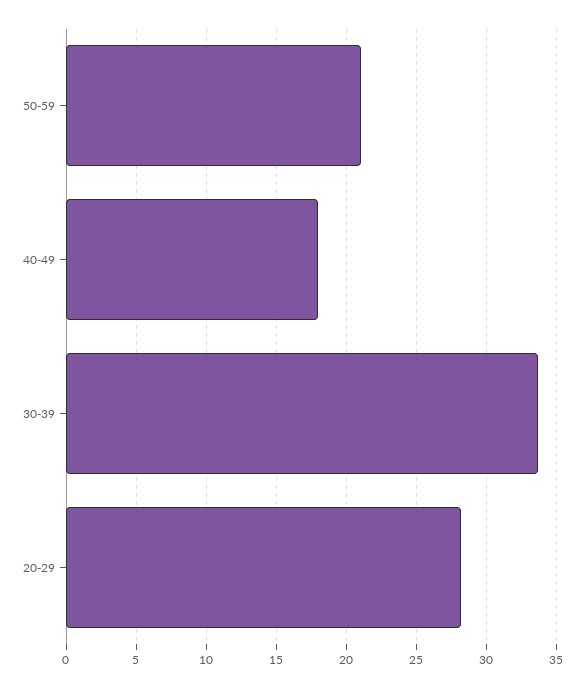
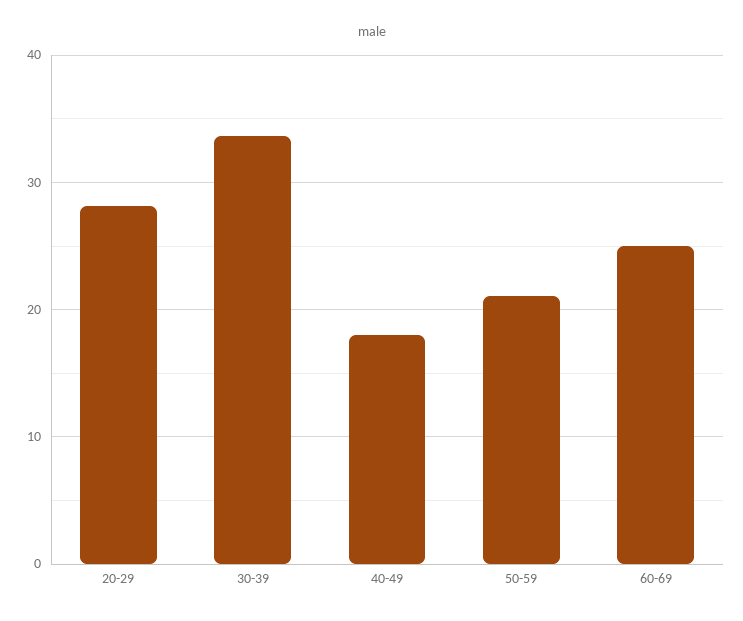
60-69: none -> 25

